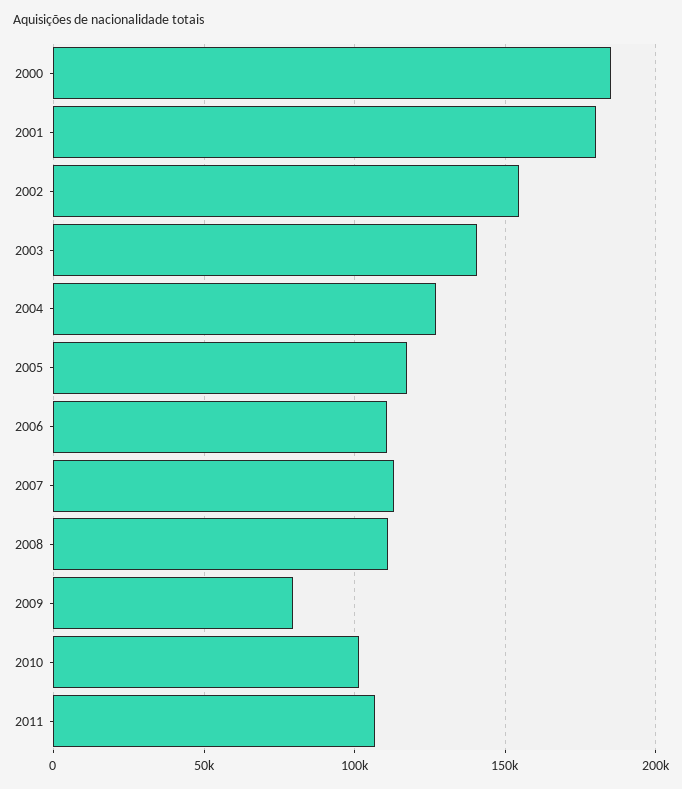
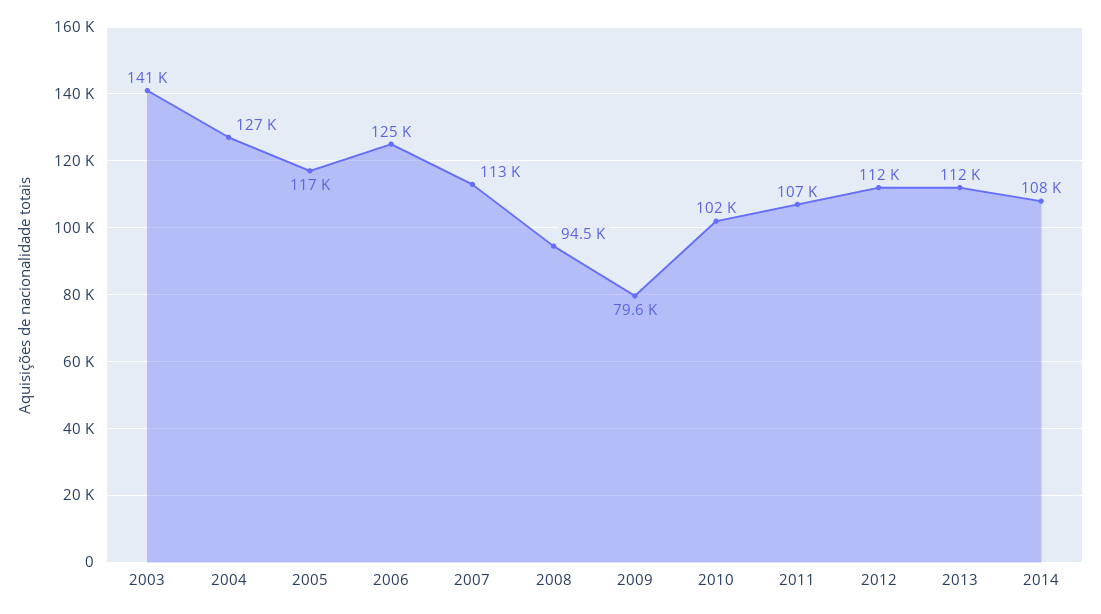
2000: 185000 -> none
2001: 180000 -> none
2002: 155000 -> none
2006: 110000 -> 125000
2008: 110000 -> 94500
2012: none -> 112000
2013: none -> 112000
2014: none -> 108000

